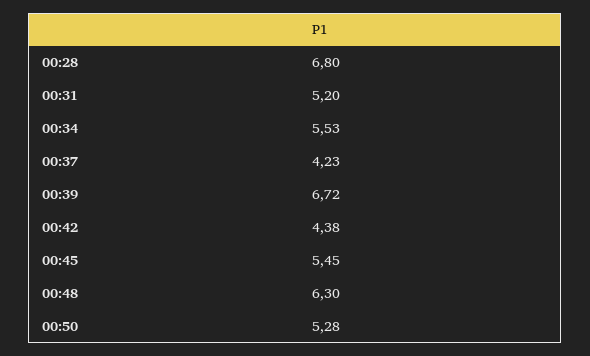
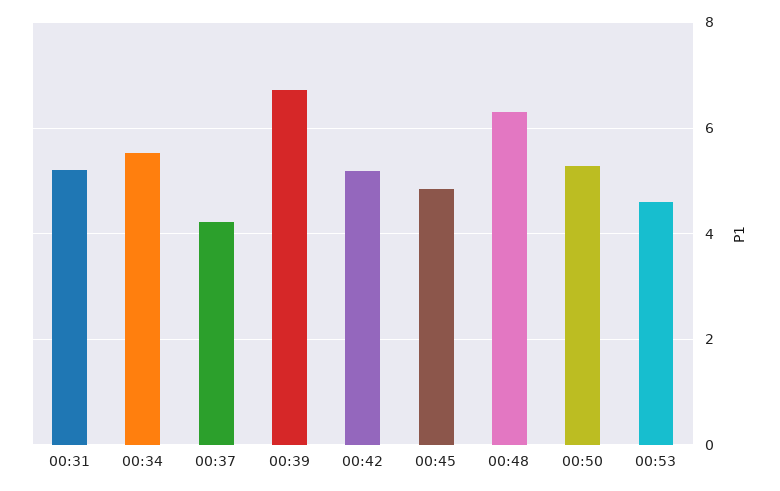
00:28: 6.8 -> none
00:42: 4.38 -> 5.2
00:45: 5.45 -> 4.8
00:53: none -> 4.6

